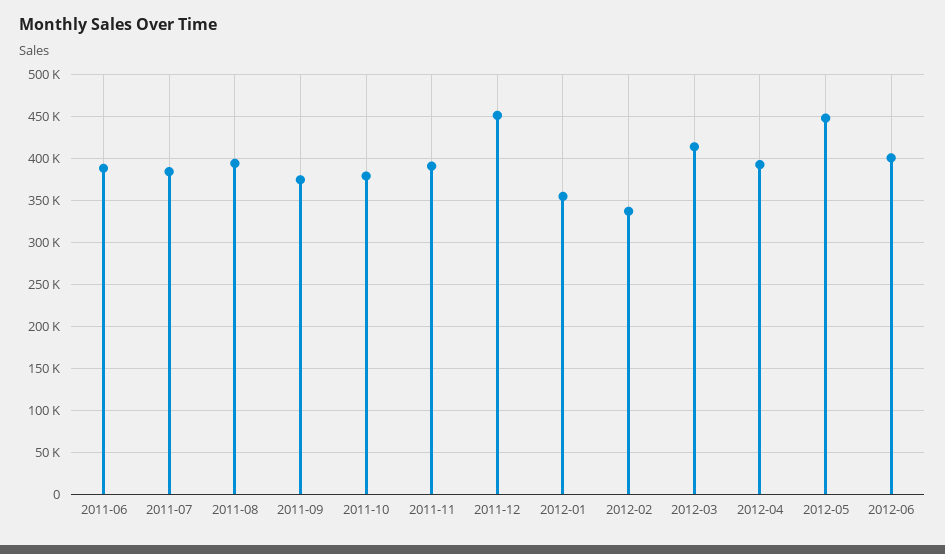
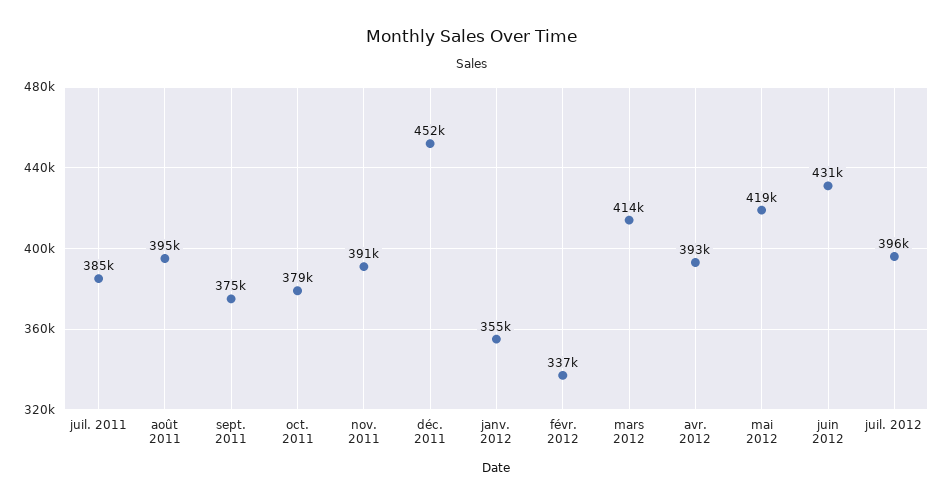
2011-06: 390000 -> none
2012-05: 450000 -> 419000
2012-06: 400000 -> 431000
juil. 2012: none -> 396000

